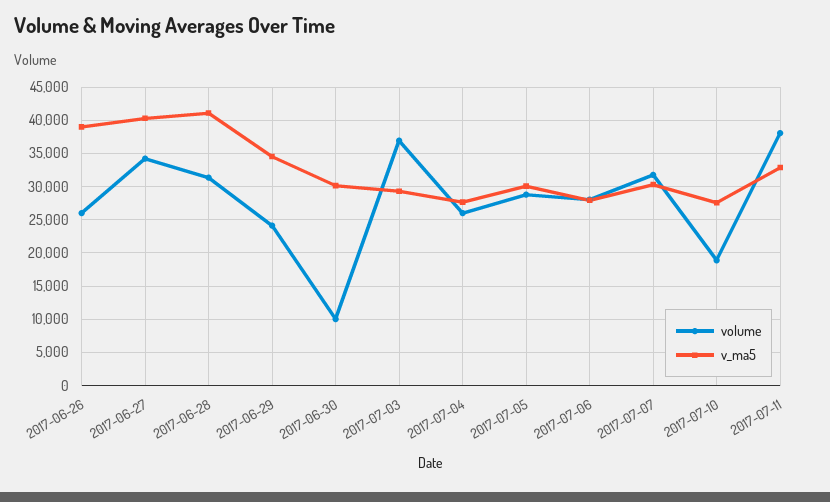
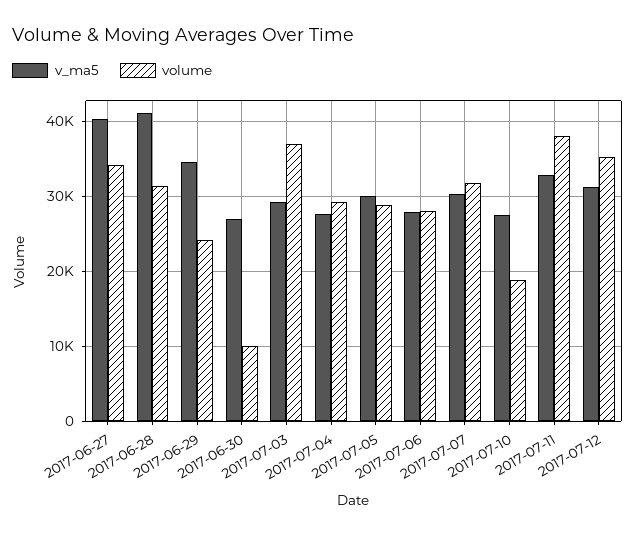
volume, 2017-06-26: 26000 -> none
v_ma5, 2017-06-26: 39000 -> none
v_ma5, 2017-06-30: 30000 -> 27000
volume, 2017-07-04: 26000 -> 29000
v_ma5, 2017-07-12: none -> 31000
volume, 2017-07-12: none -> 35000

